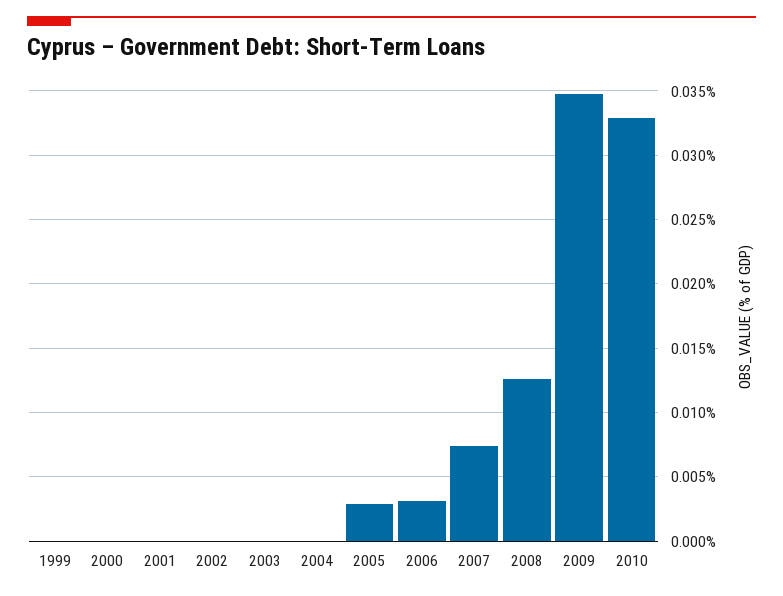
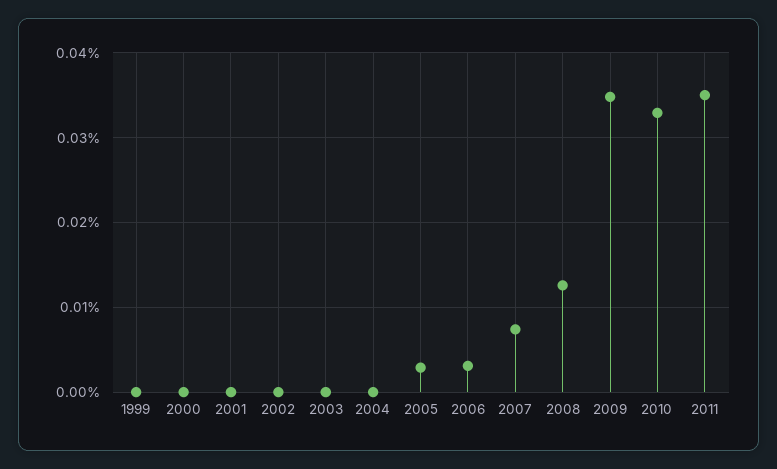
2011: none -> 0.035

